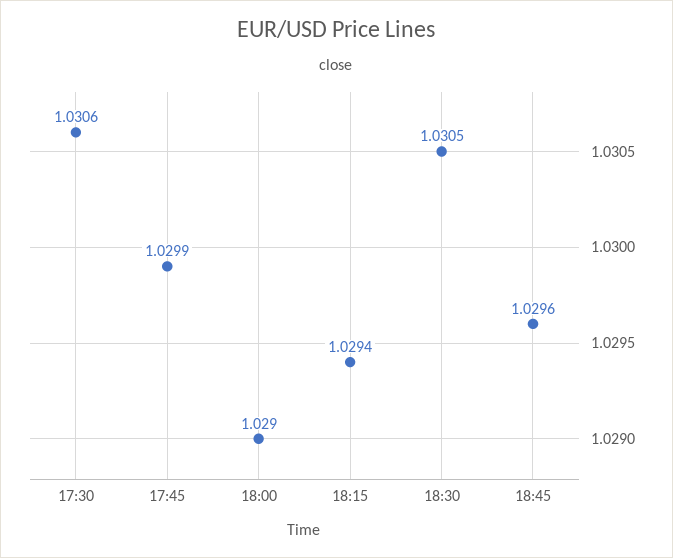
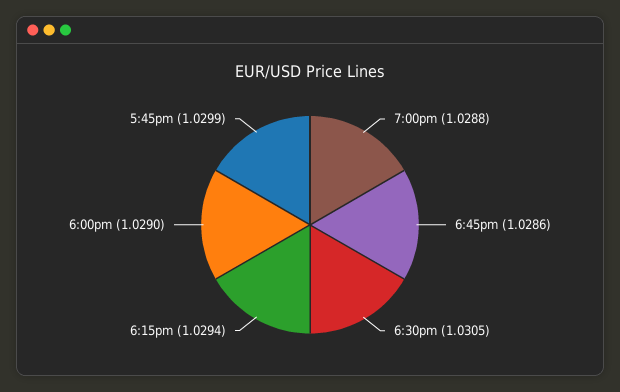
17:30: 1.0306 -> none
18:45: 1.0296 -> 1.0286
7:00pm: none -> 1.0288

